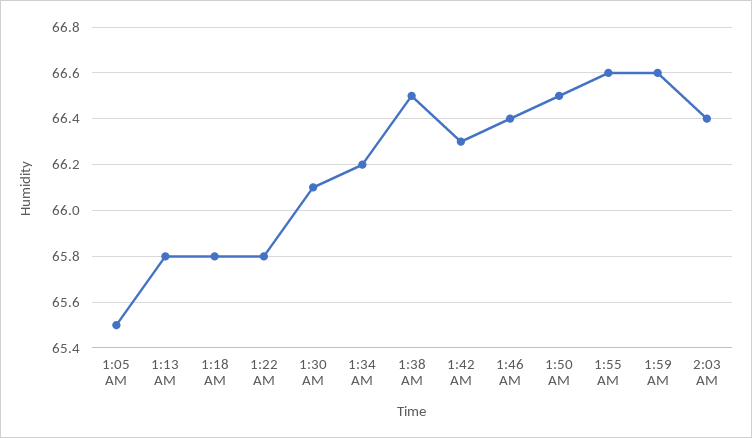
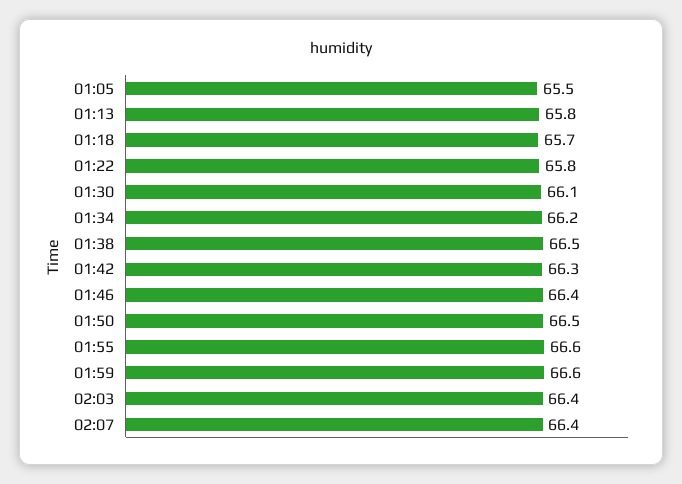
1:18 AM: 65.8 -> 65.7
02:07: none -> 66.4

